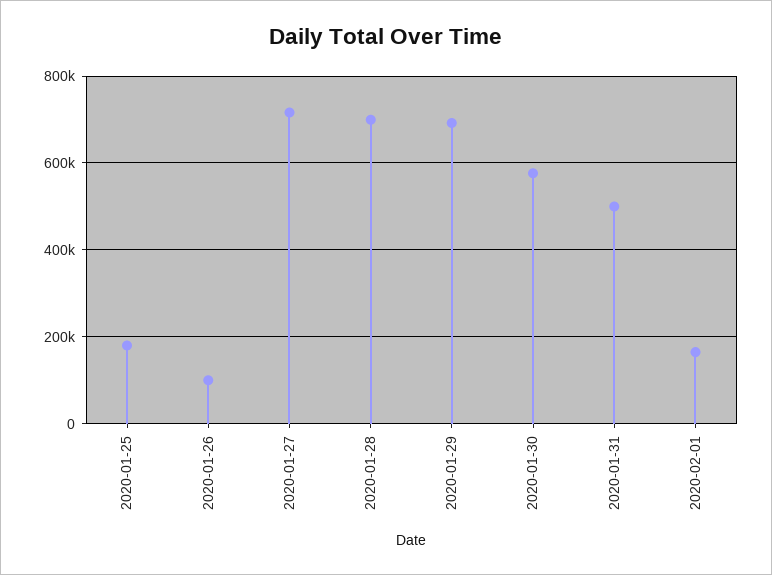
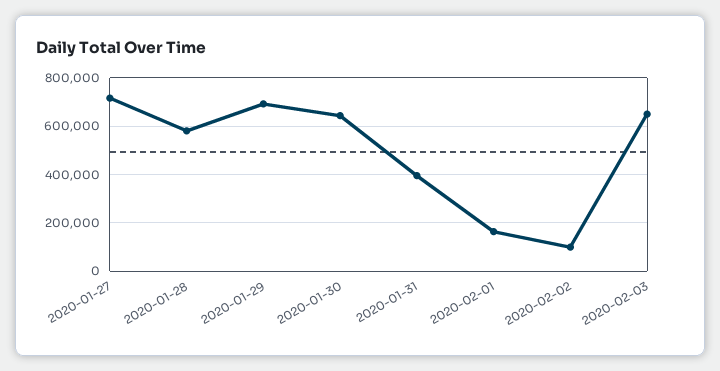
2020-01-25: 180000 -> none
2020-01-26: 100000 -> none
2020-01-28: 700000 -> 575000
2020-01-30: 580000 -> 650000
2020-01-31: 500000 -> 400000
2020-02-02: none -> 100000
2020-02-03: none -> 650000

